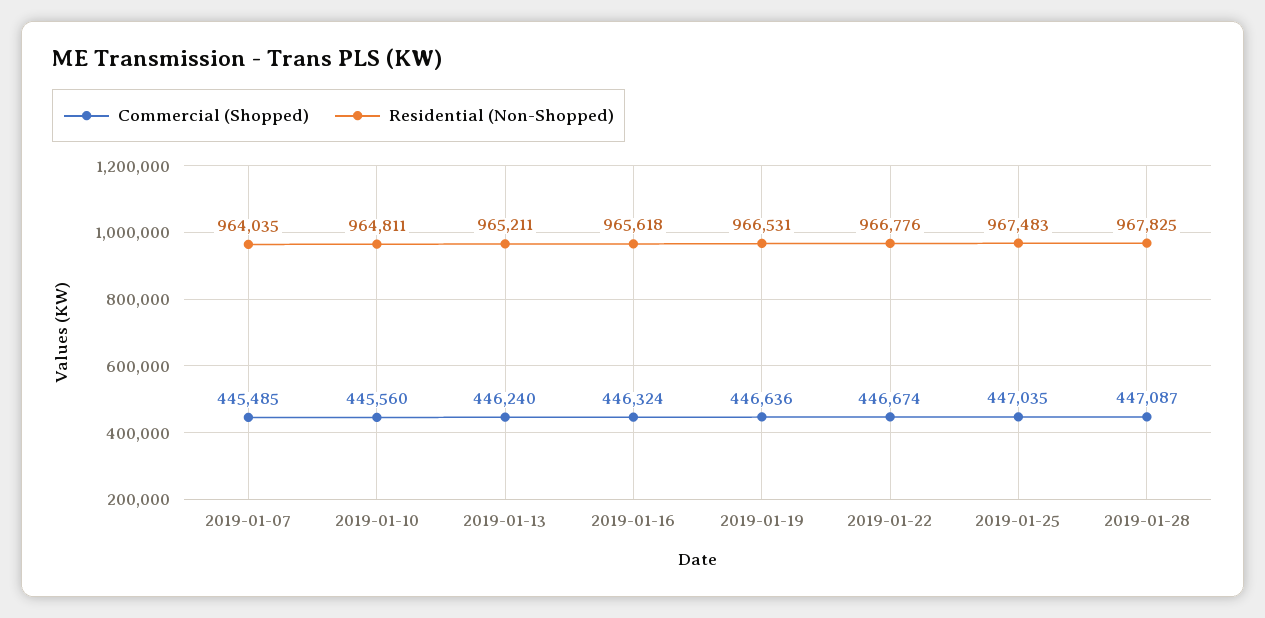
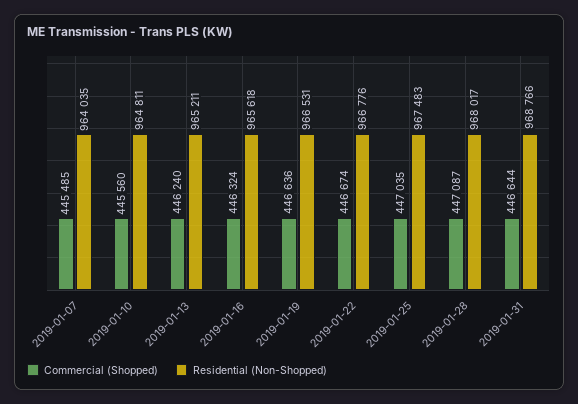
Residential (Non-Shopped), 2019-01-28: 967825 -> 968017
Commercial (Shopped), 2019-01-31: none -> 446644
Residential (Non-Shopped), 2019-01-31: none -> 968766

